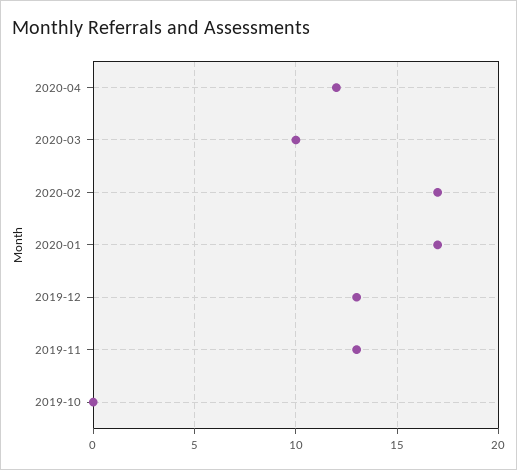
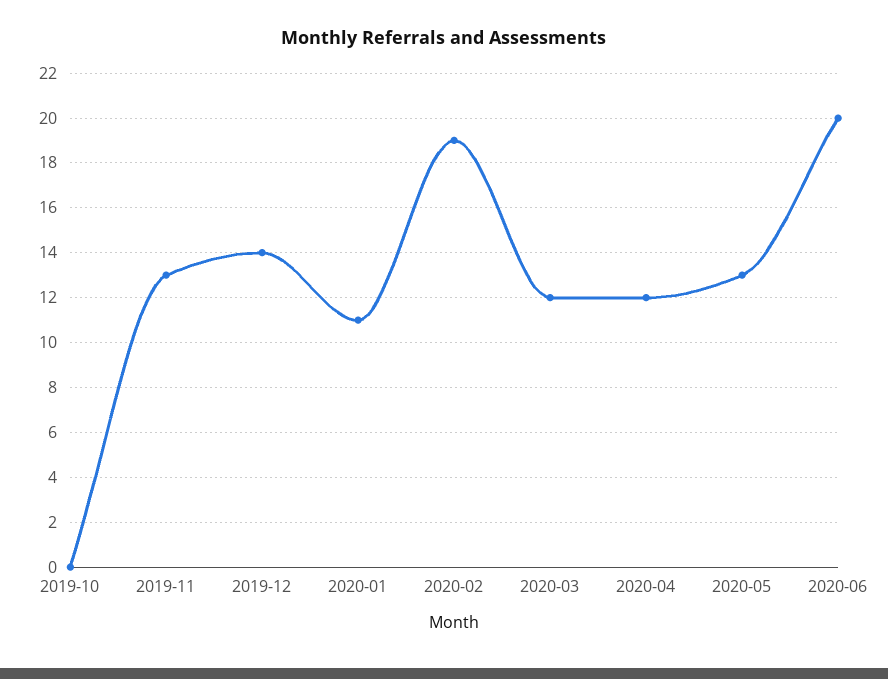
2020-03: 10 -> 12
2020-02: 17 -> 19
2020-01: 17 -> 11
2019-12: 13 -> 14
2020-05: none -> 13
2020-06: none -> 20

